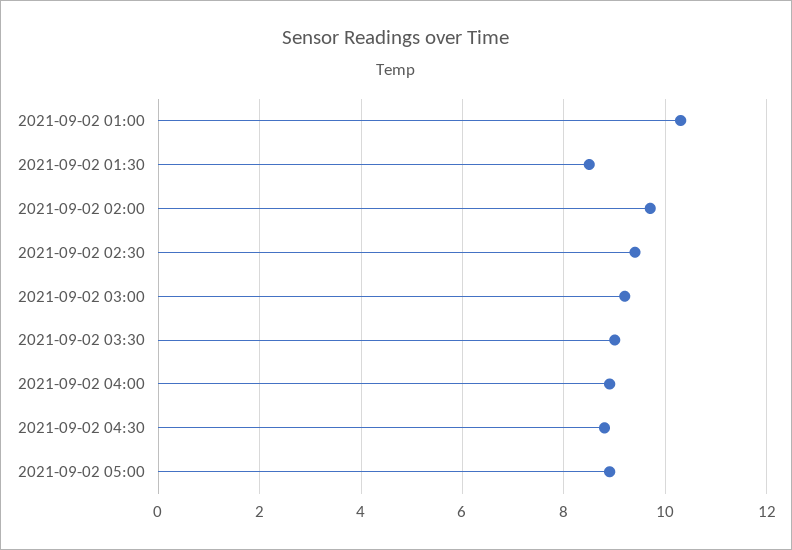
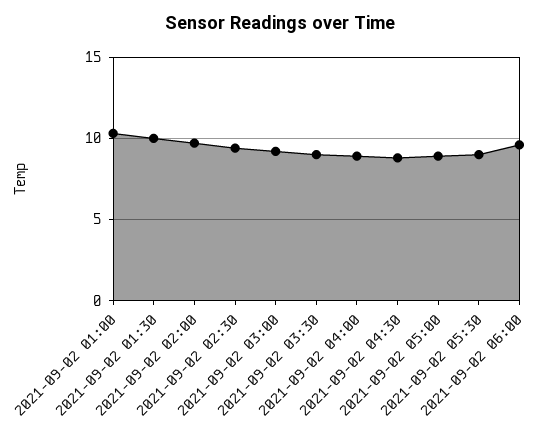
2021-09-02 01:30: 8.5 -> 10
2021-09-02 05:30: none -> 9
2021-09-02 06:00: none -> 9.5

